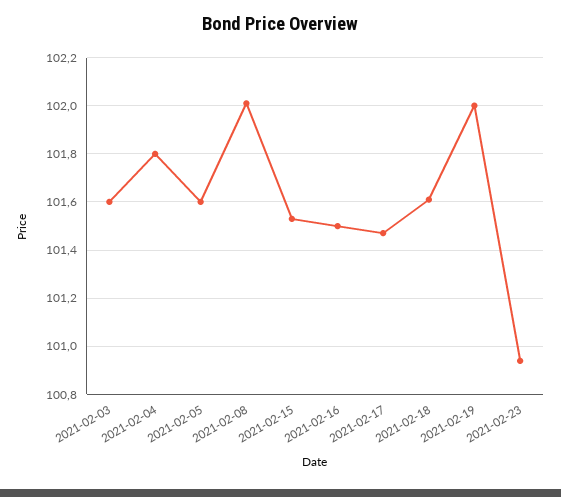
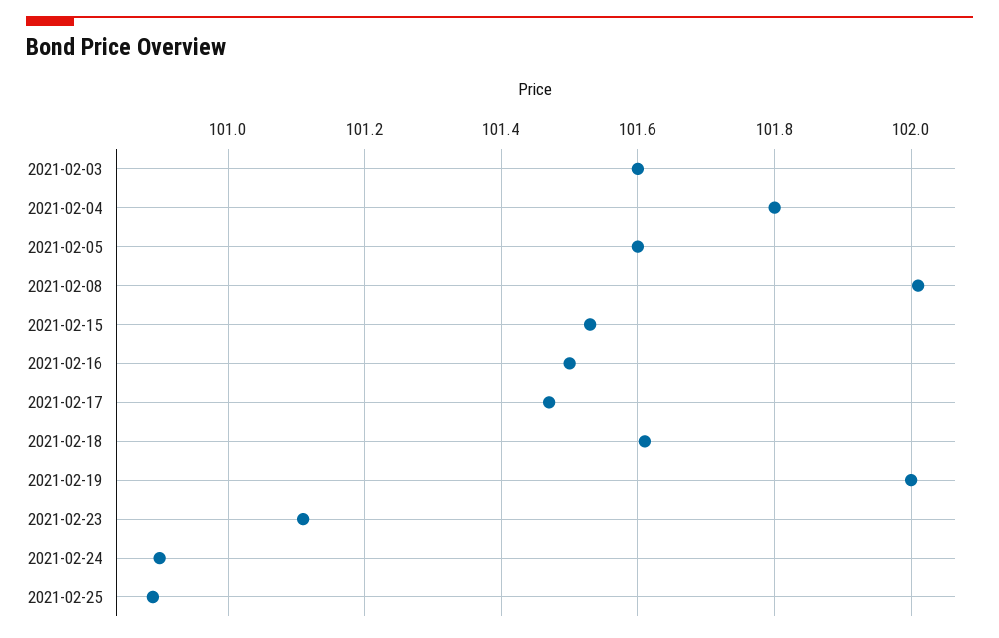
2021-02-23: 100.95 -> 101.1
2021-02-24: none -> 100.9
2021-02-25: none -> 100.9

